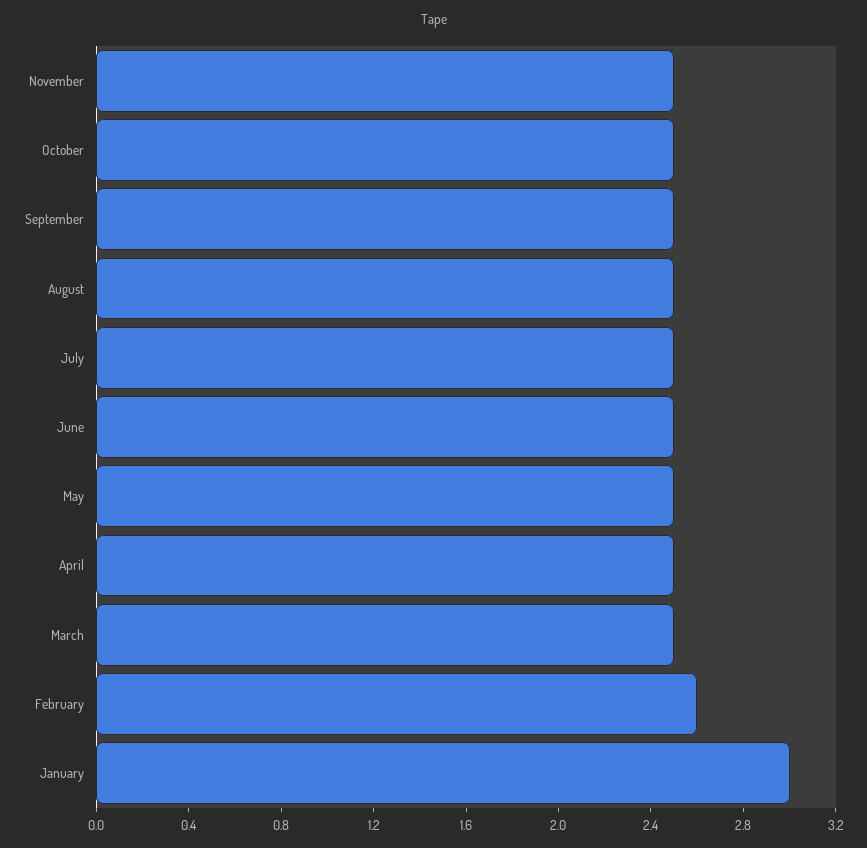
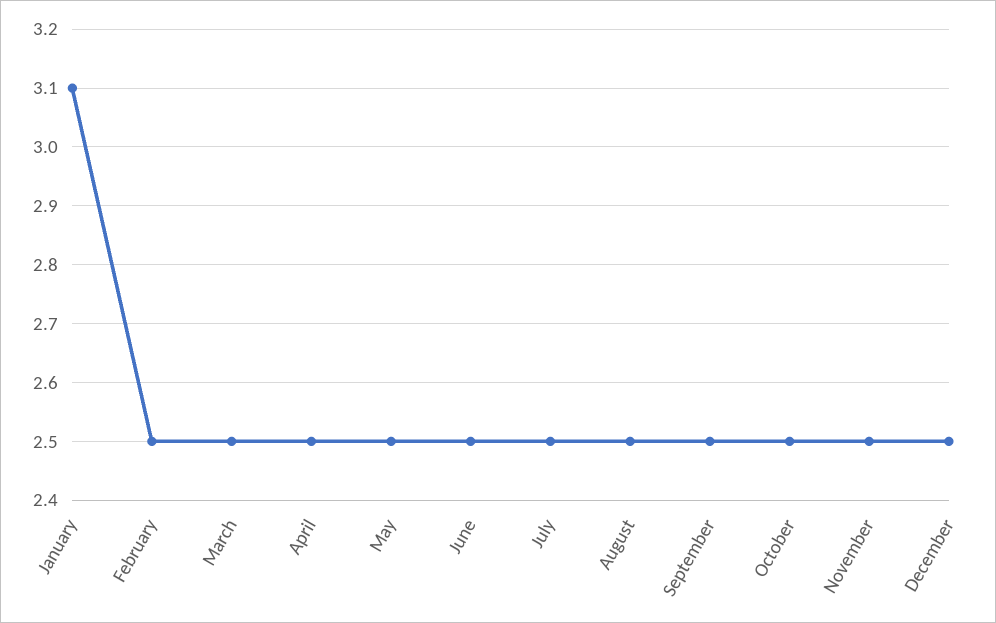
February: 2.6 -> 2.5
January: 3 -> 3.1
December: none -> 2.5

